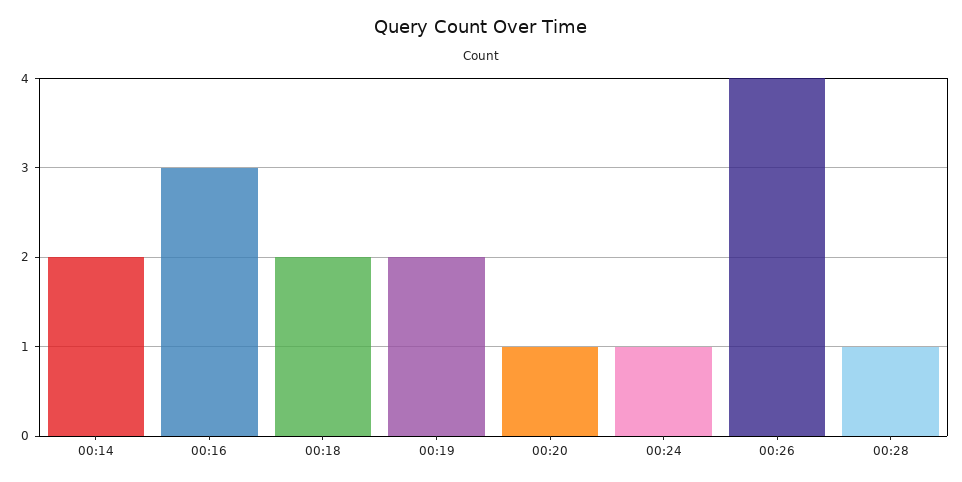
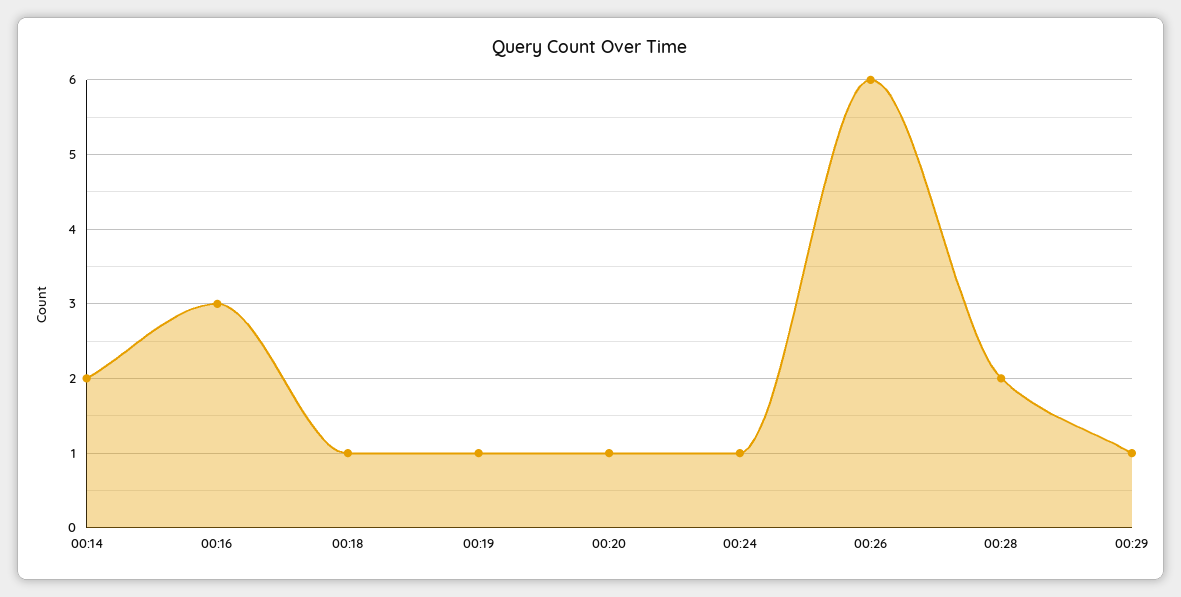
00:18: 2 -> 1
00:19: 2 -> 1
00:26: 4 -> 6
00:28: 1 -> 2
00:29: none -> 1

